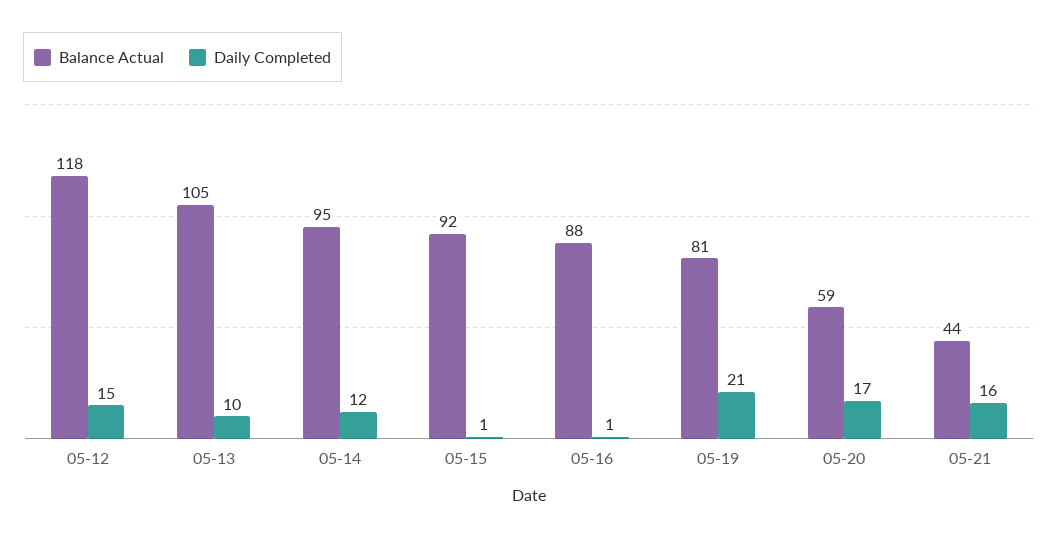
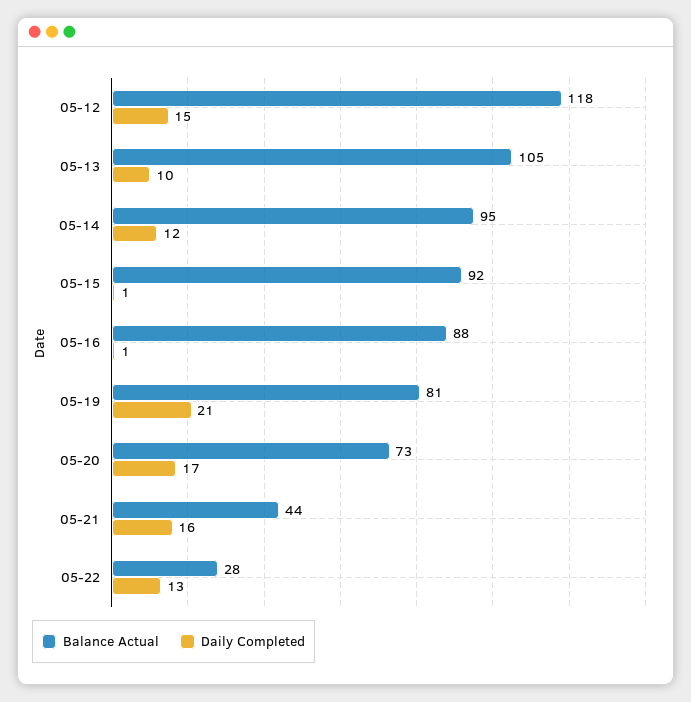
Balance Actual, 05-20: 59 -> 73
Balance Actual, 05-22: none -> 28
Daily Completed, 05-22: none -> 13

